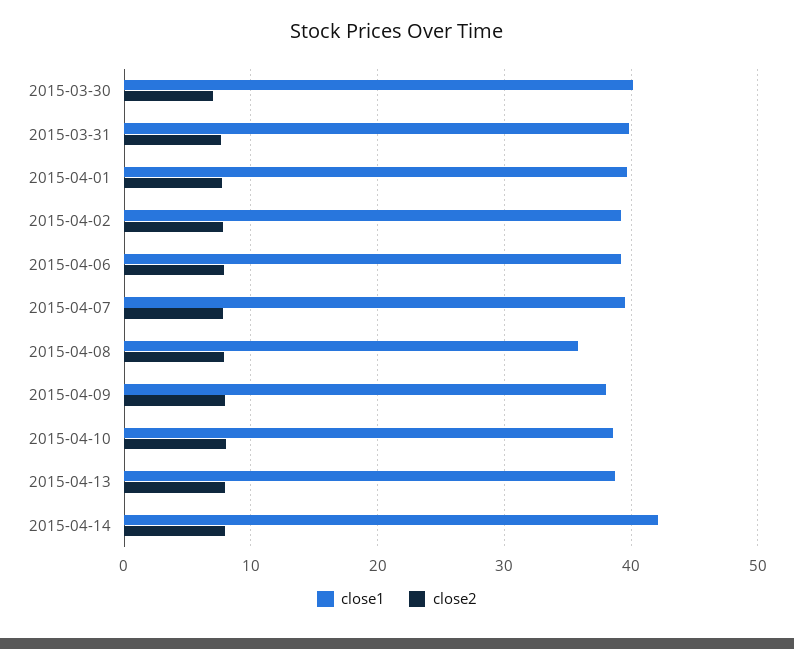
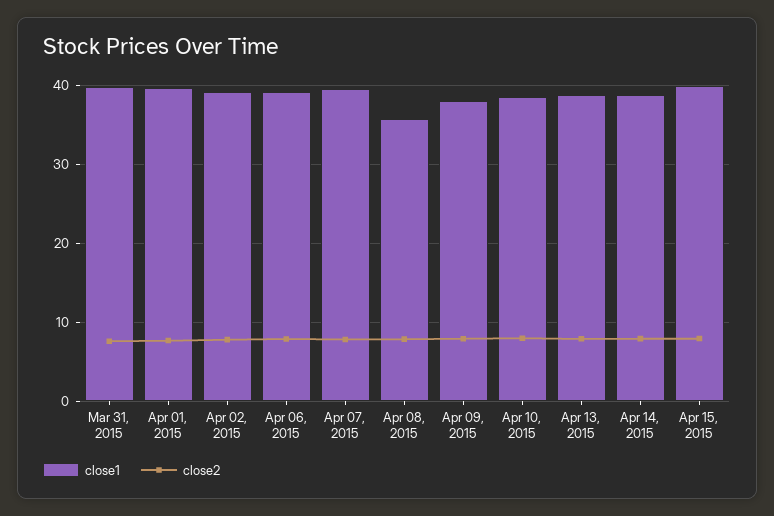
close1, 2015-03-30: 40 -> none
close2, 2015-03-30: 7 -> none
close1, 2015-04-14: 42 -> 39
close1, Apr 15, 2015: none -> 40
close2, Apr 15, 2015: none -> 8

